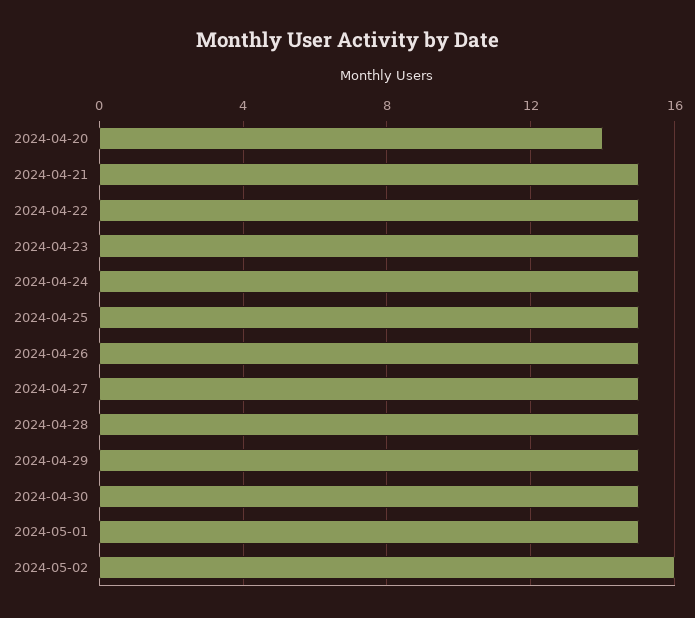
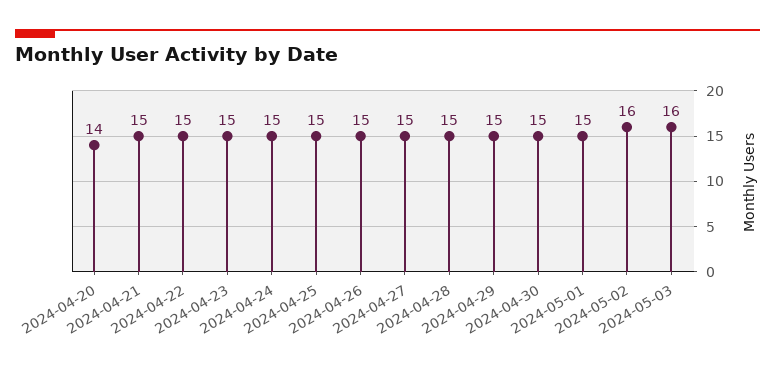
2024-05-03: none -> 16

